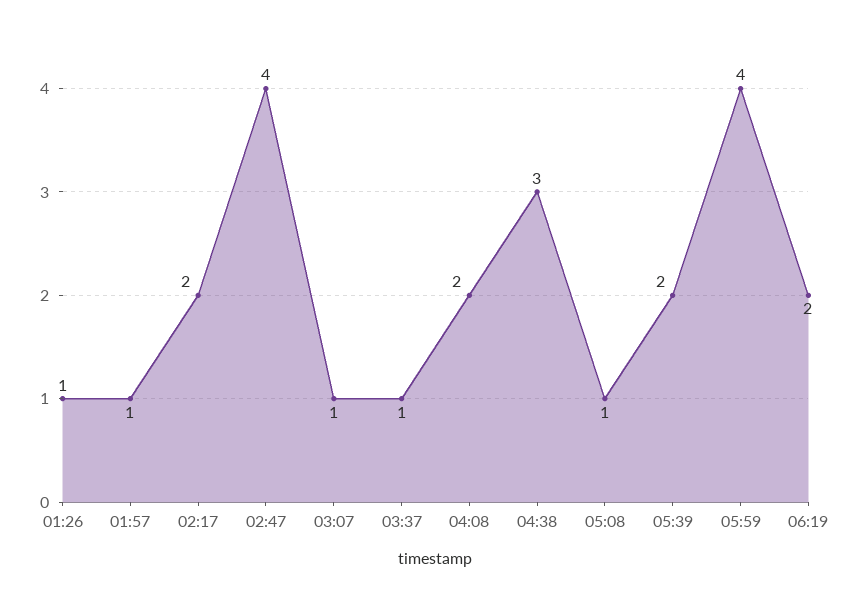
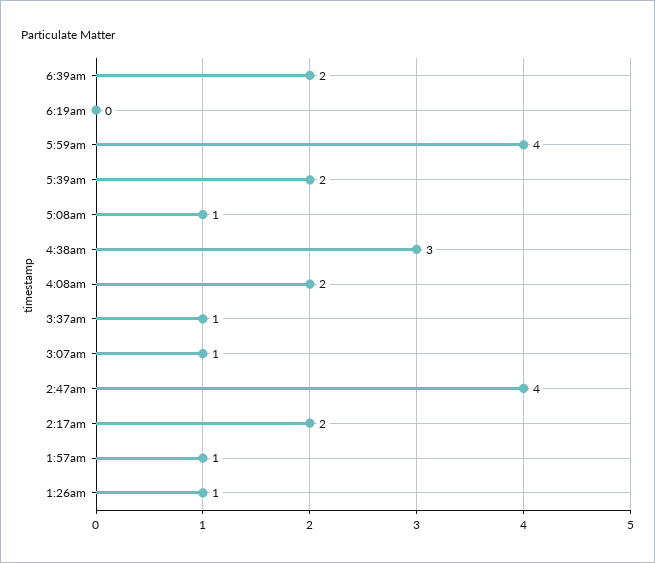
06:19: 2 -> 0
6:39am: none -> 2

